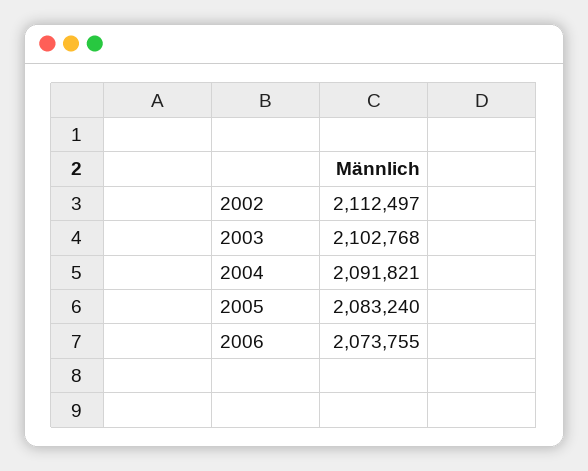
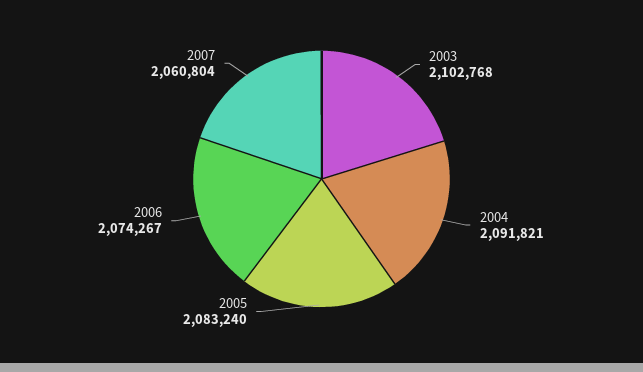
2002: 2112497 -> none
2006: 2073755 -> 2074267
2007: none -> 2060804

